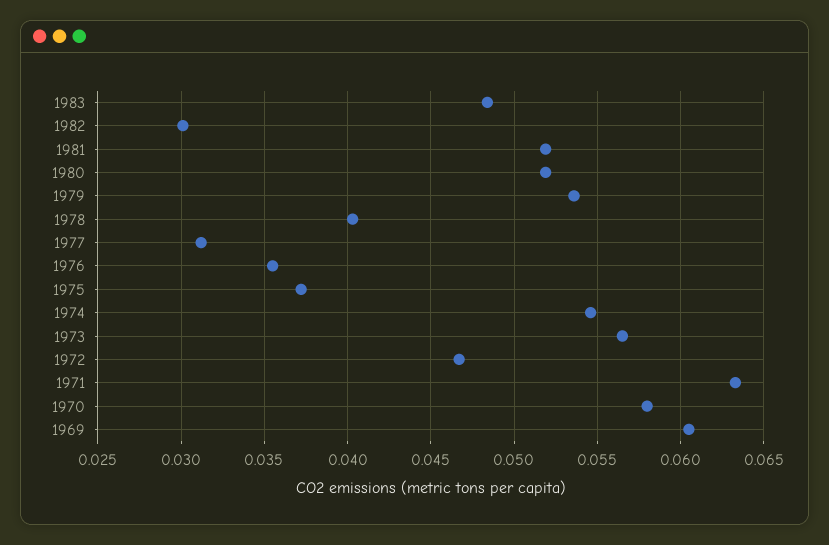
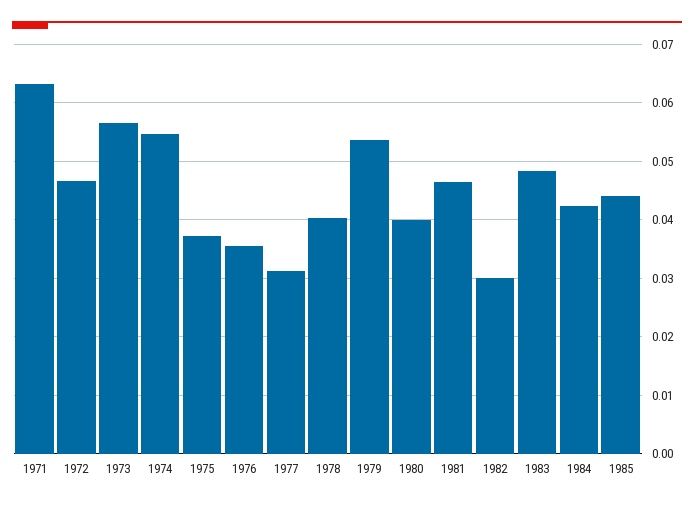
1981: 0.052 -> 0.046
1980: 0.052 -> 0.04
1970: 0.058 -> none
1969: 0.0605 -> none
1984: none -> 0.042
1985: none -> 0.044

